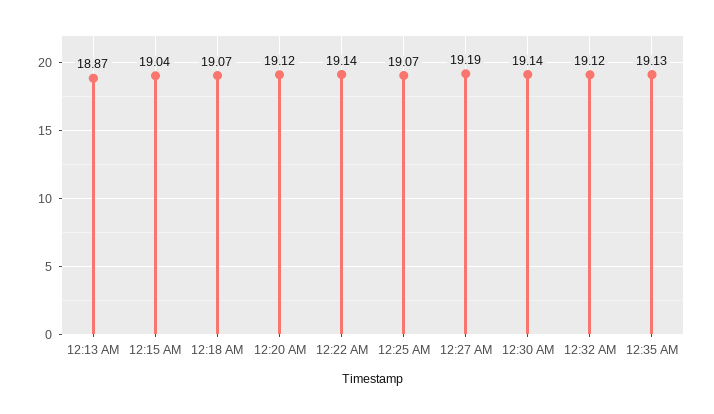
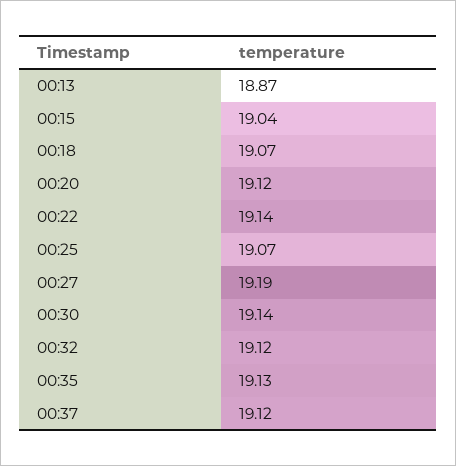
00:37: none -> 19.12

